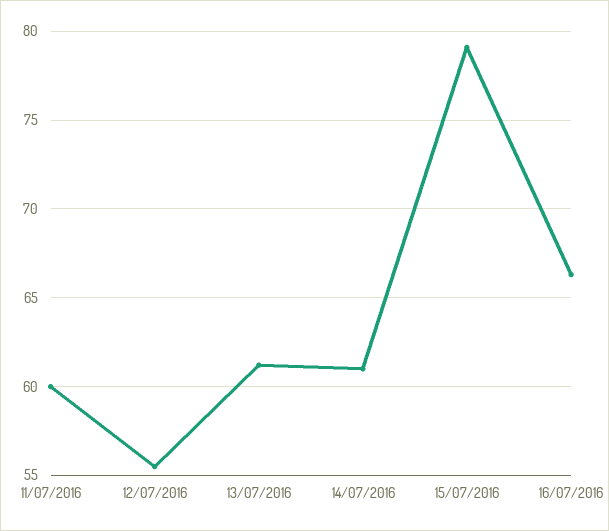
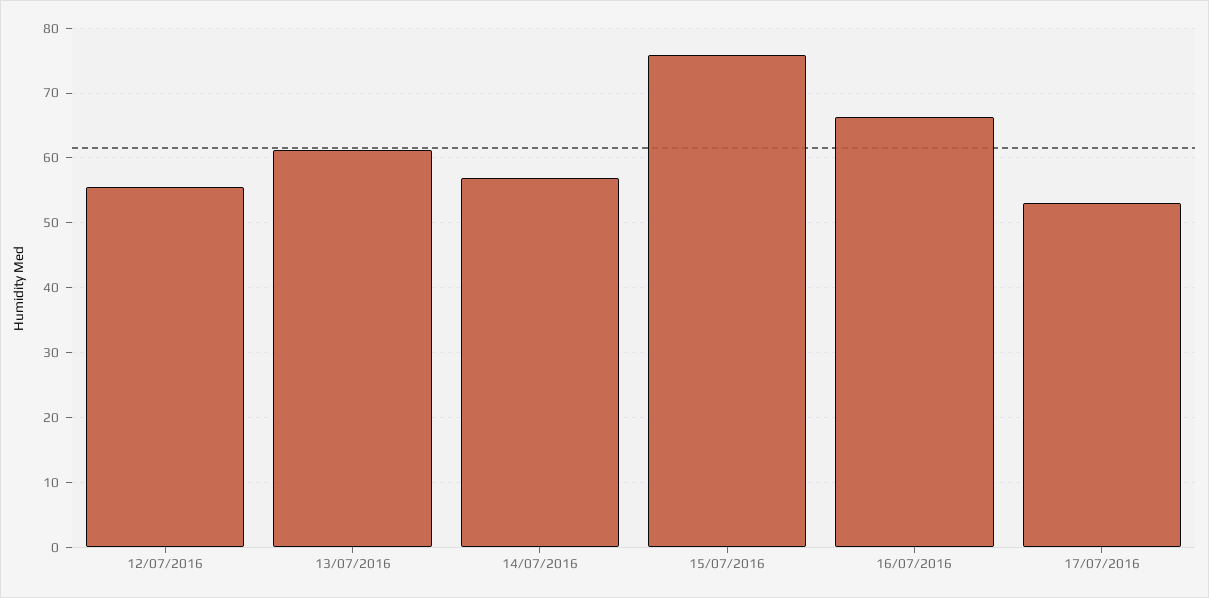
11/07/2016: 60 -> none
14/07/2016: 61 -> 57
15/07/2016: 79 -> 76
17/07/2016: none -> 53

